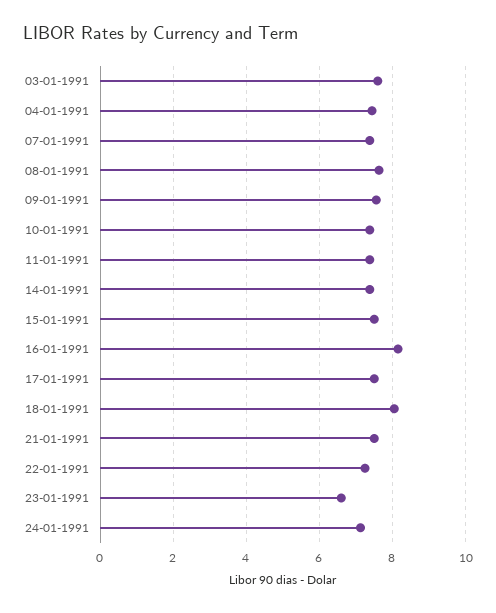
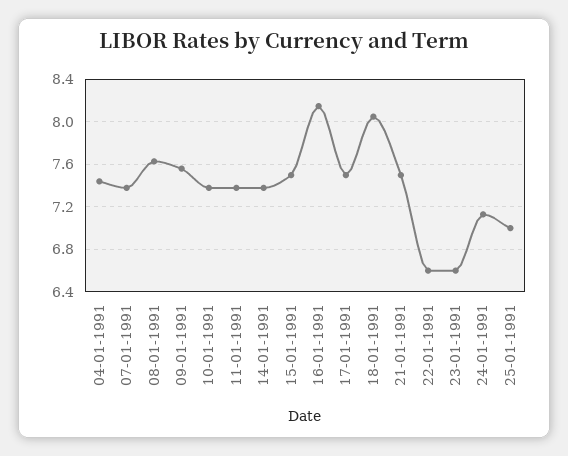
03-01-1991: 7.6 -> none
22-01-1991: 7.2 -> 6.6
25-01-1991: none -> 7

